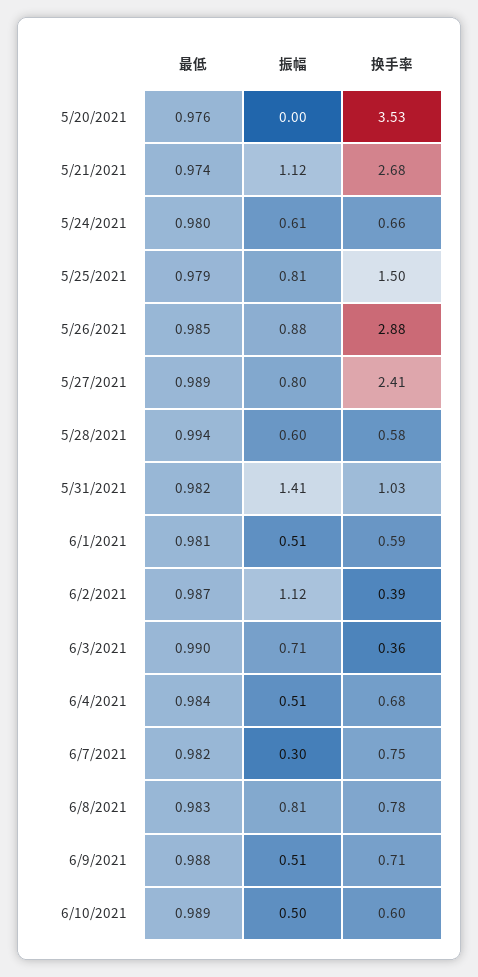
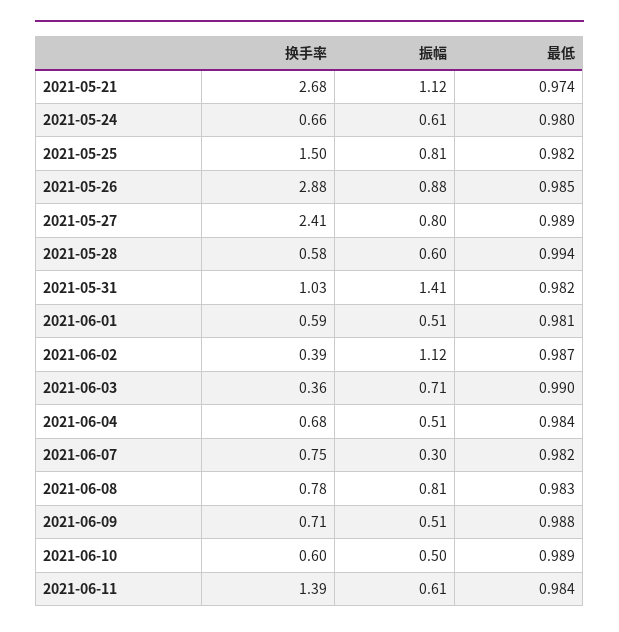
最低, 5/20/2021: 0.976 -> none
振幅, 5/20/2021: 0 -> none
换手率, 5/20/2021: 3.53 -> none
最低, 5/25/2021: 0.979 -> 0.982
换手率, 2021-06-11: none -> 1.39
振幅, 2021-06-11: none -> 0.61
最低, 2021-06-11: none -> 0.984

